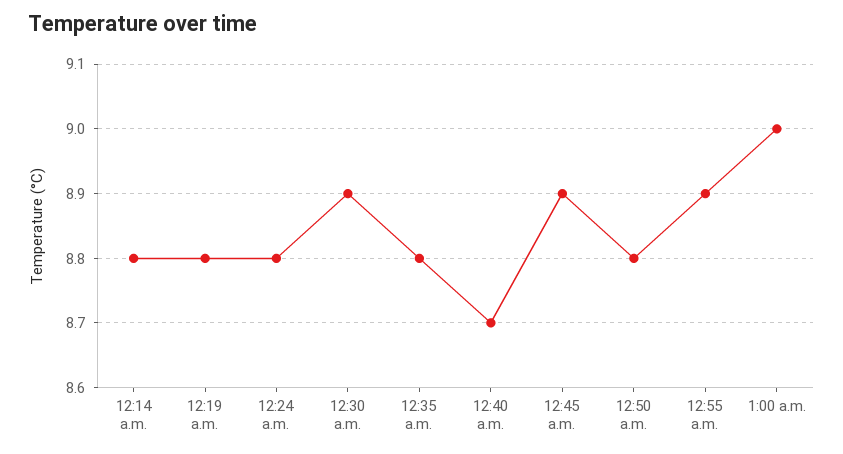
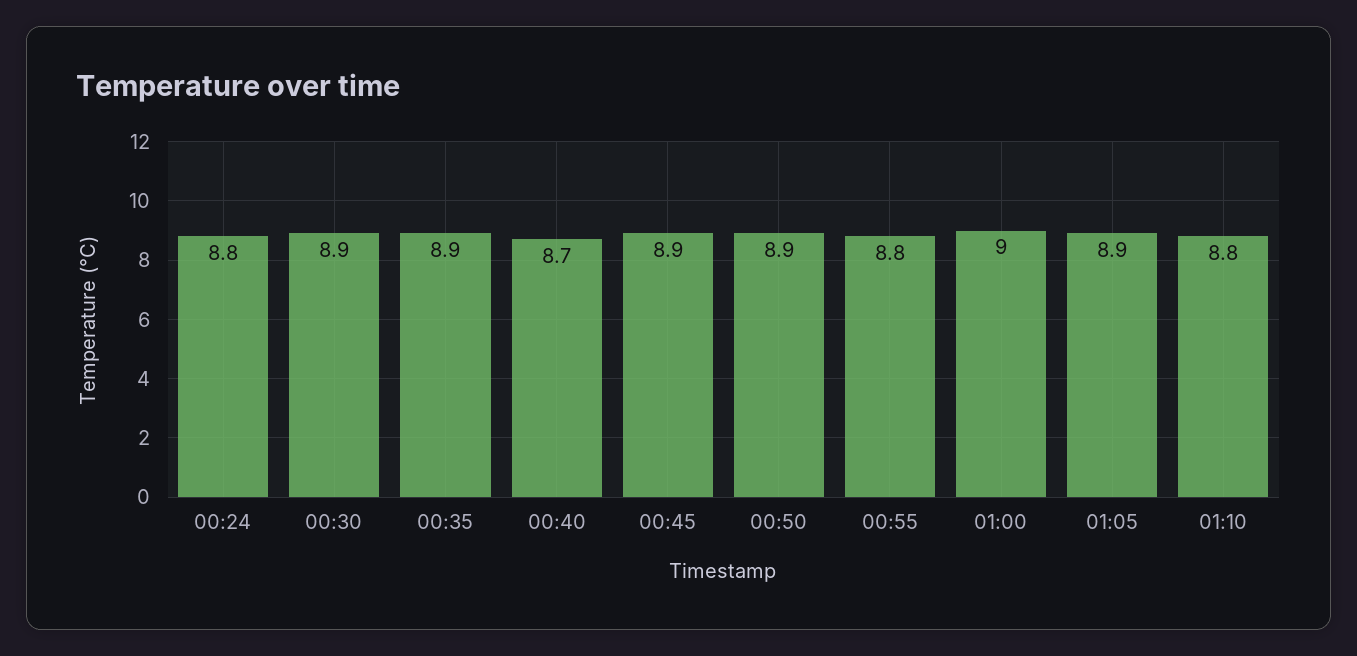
12:14 a.m.: 8.8 -> none
12:19 a.m.: 8.8 -> none
12:35 a.m.: 8.8 -> 8.9
12:50 a.m.: 8.8 -> 8.9
12:55 a.m.: 8.9 -> 8.8
01:05: none -> 8.9
01:10: none -> 8.8

